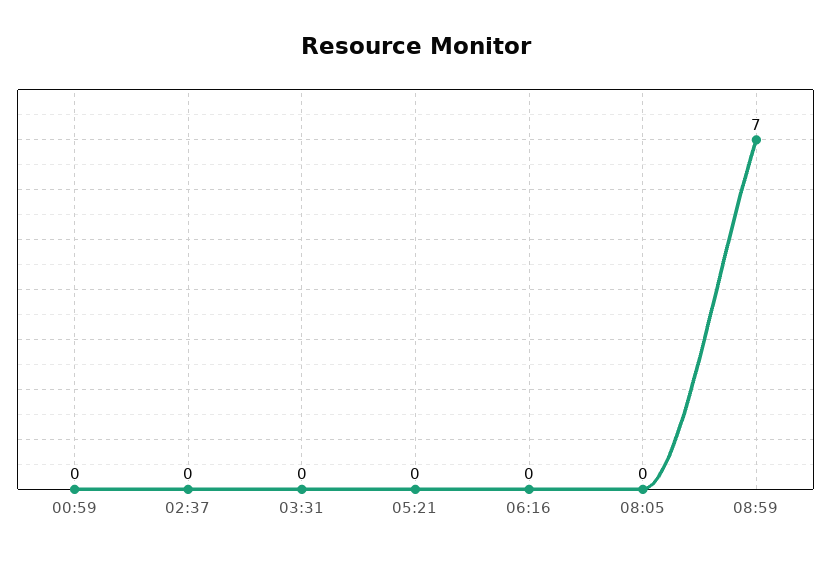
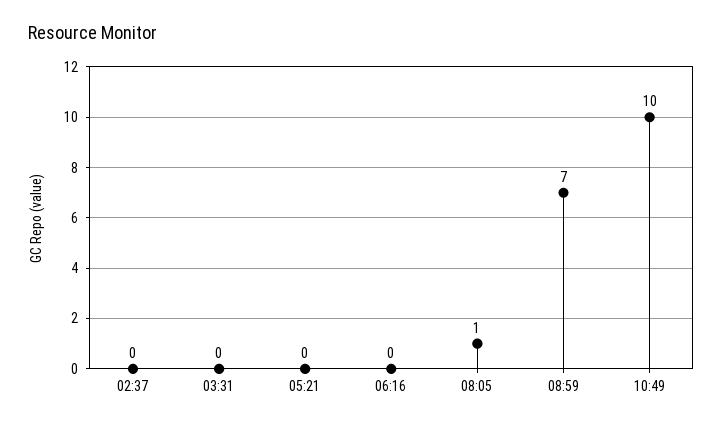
00:59: 0 -> none
08:05: 0 -> 1
10:49: none -> 10

